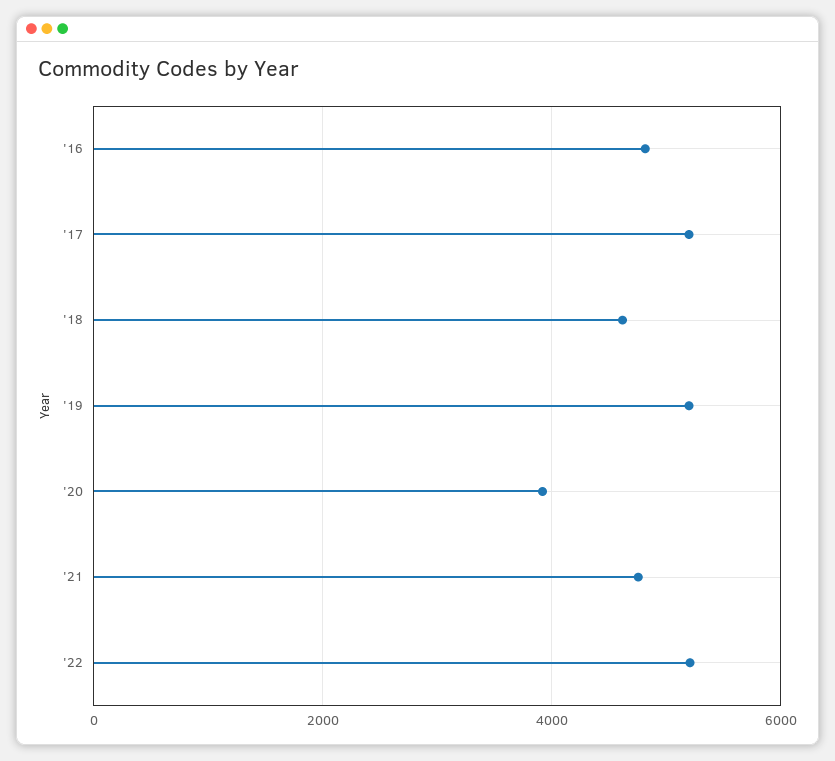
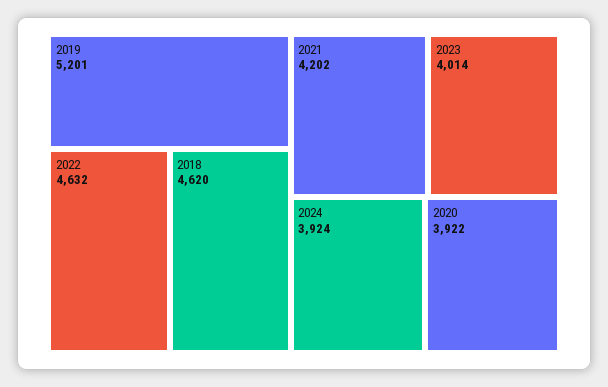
'16: 4800 -> none
'17: 5200 -> none
'21: 4800 -> 4202
'22: 5200 -> 4632
2023: none -> 4014
2024: none -> 3924

